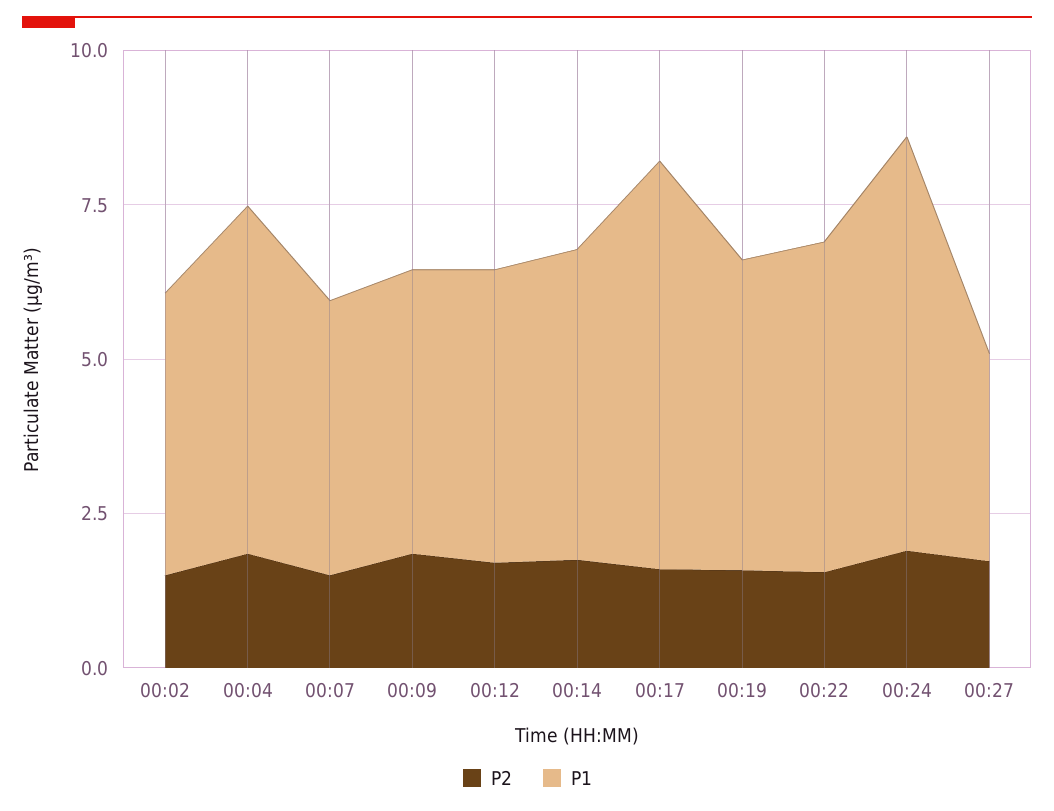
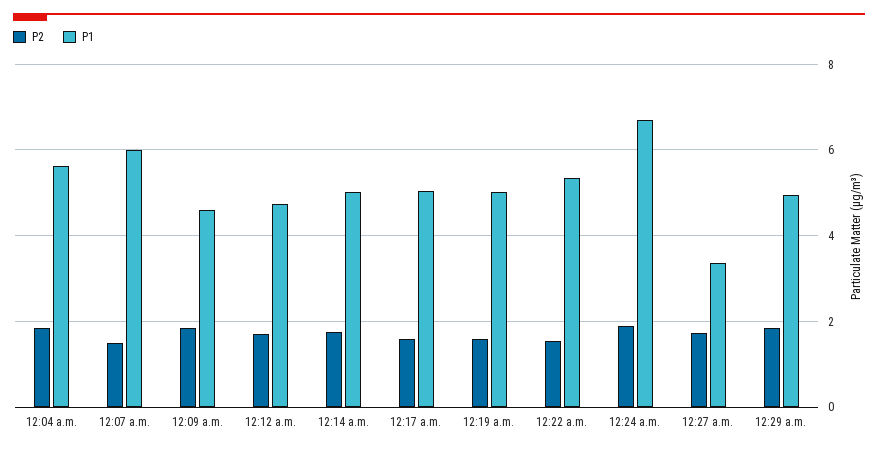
P2, 00:02: 1.5 -> none
P1, 00:02: 4.5 -> none
P1, 00:07: 4.5 -> 6
P1, 00:17: 6.5 -> 5
P2, 12:29 a.m.: none -> 1.8
P1, 12:29 a.m.: none -> 5

